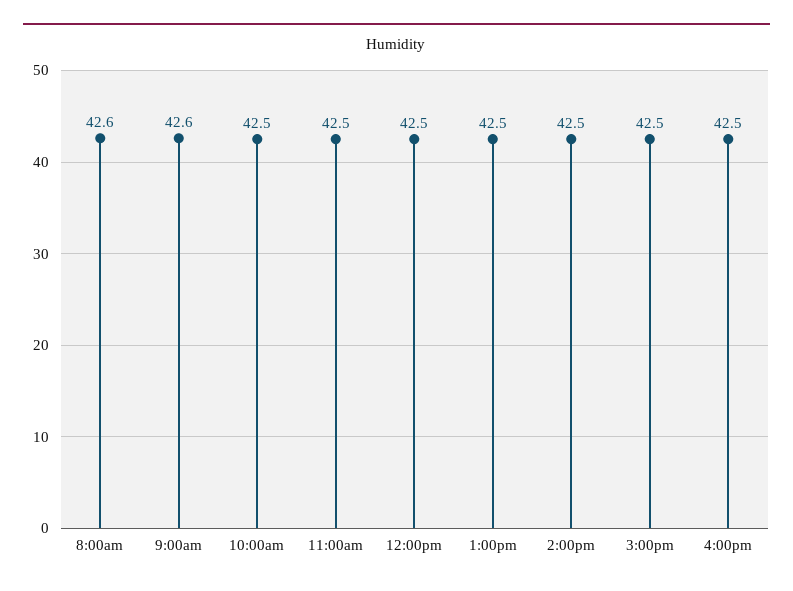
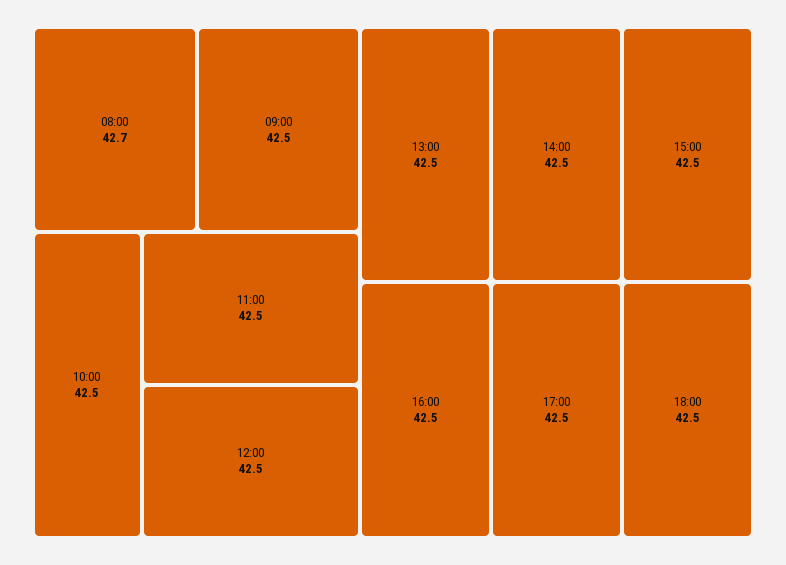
8:00am: 42.6 -> 42.7
9:00am: 42.6 -> 42.5
17:00: none -> 42.5
18:00: none -> 42.5

